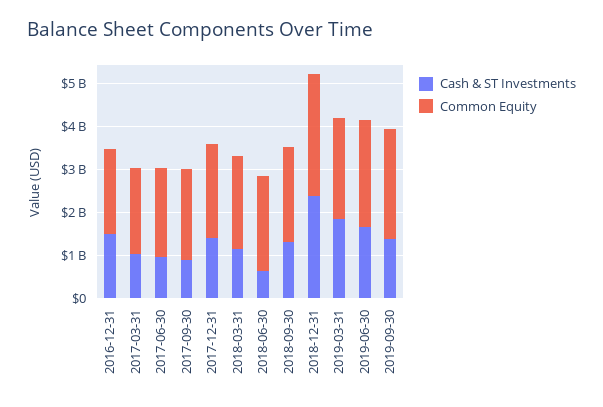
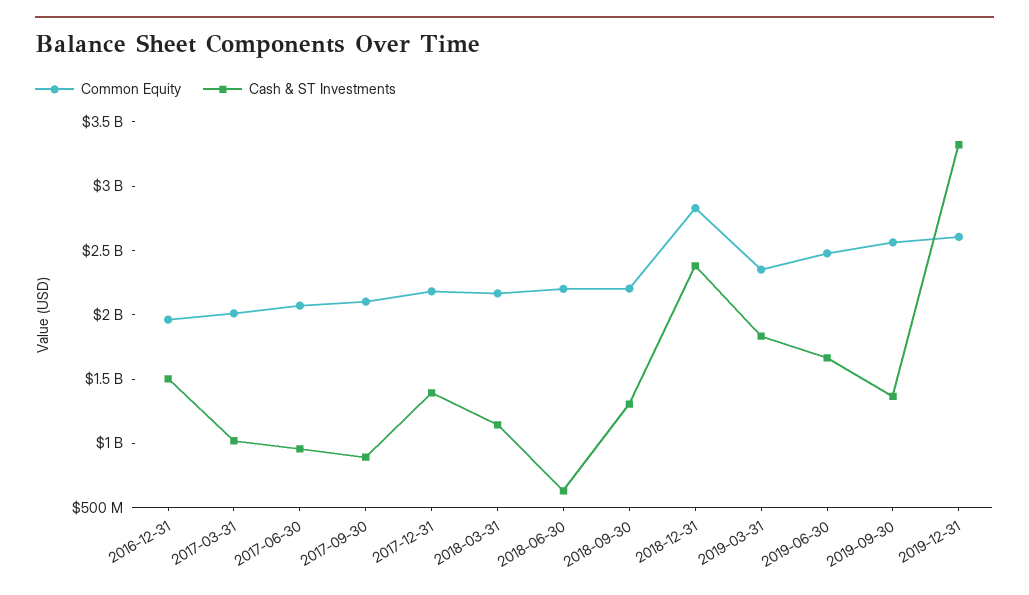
Common Equity, 2019-12-31: none -> 2600000000
Cash & ST Investments, 2019-12-31: none -> 3300000000

